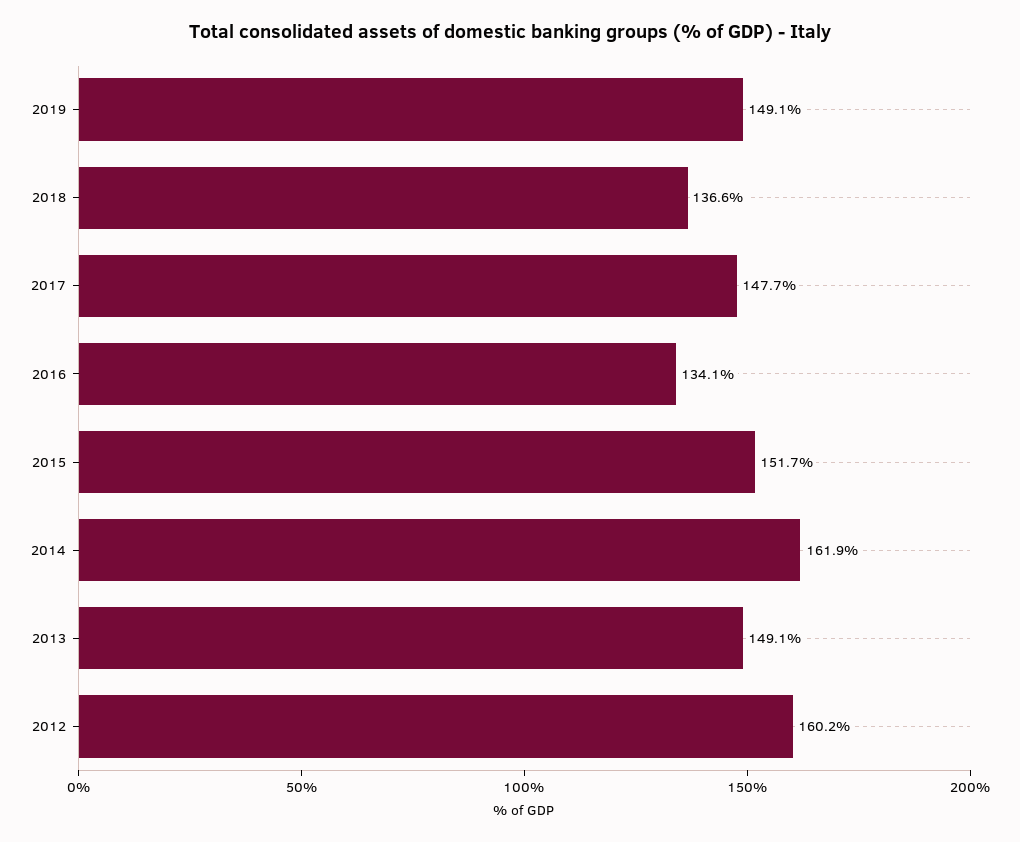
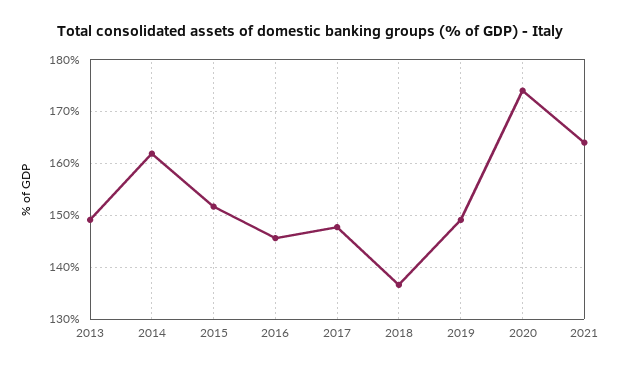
2016: 134.1 -> 146
2012: 160.2 -> none
2020: none -> 174
2021: none -> 164

